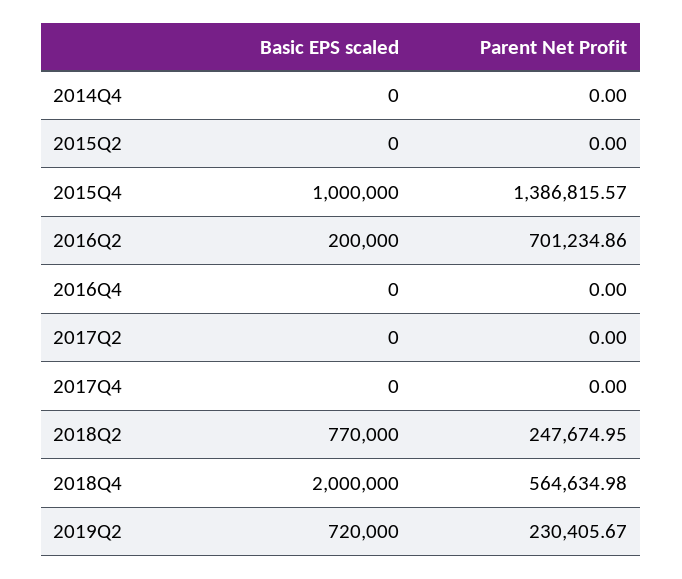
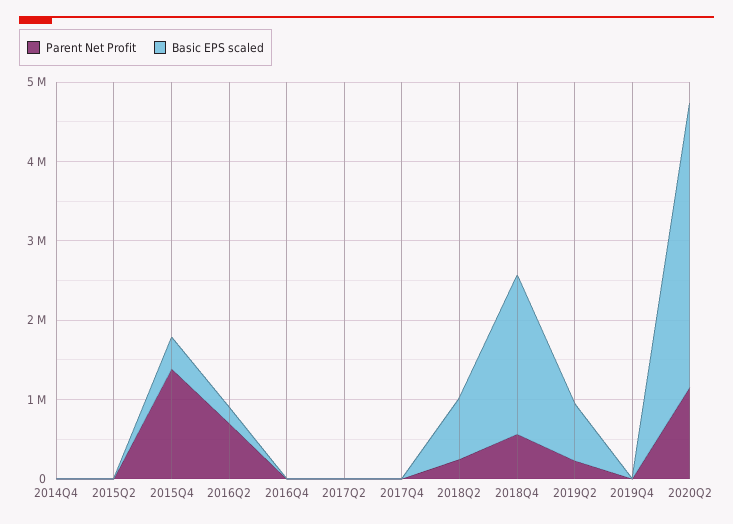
Basic EPS scaled, 2015Q4: 1000000 -> 400000
Parent Net Profit, 2019Q4: none -> 0
Basic EPS scaled, 2019Q4: none -> 0
Parent Net Profit, 2020Q2: none -> 1200000
Basic EPS scaled, 2020Q2: none -> 3600000

